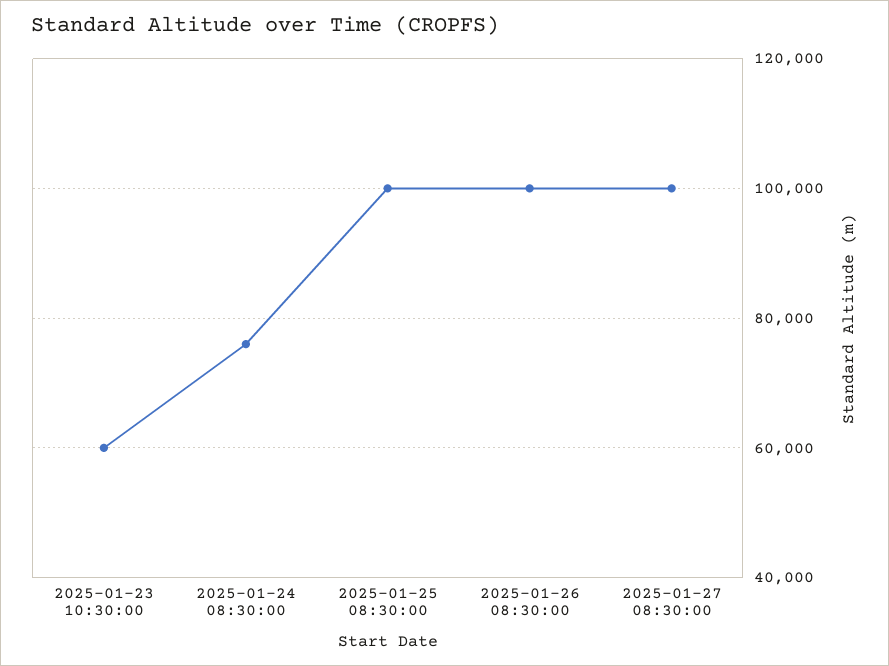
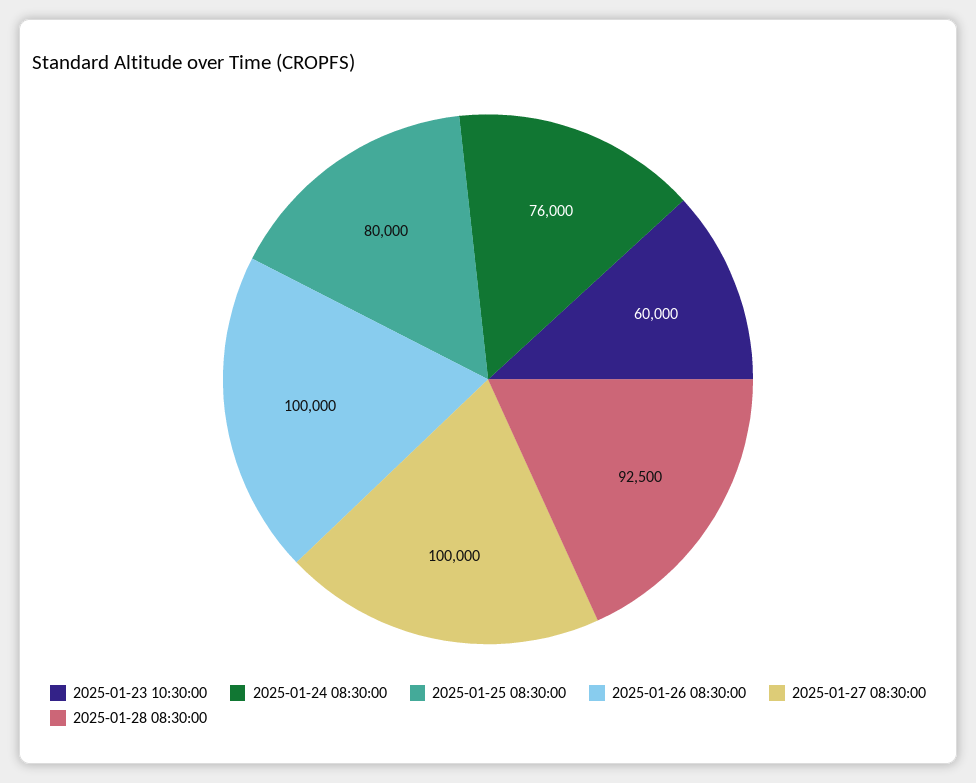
2025-01-25 08:30:00: 100000 -> 80000
2025-01-28 08:30:00: none -> 92500

